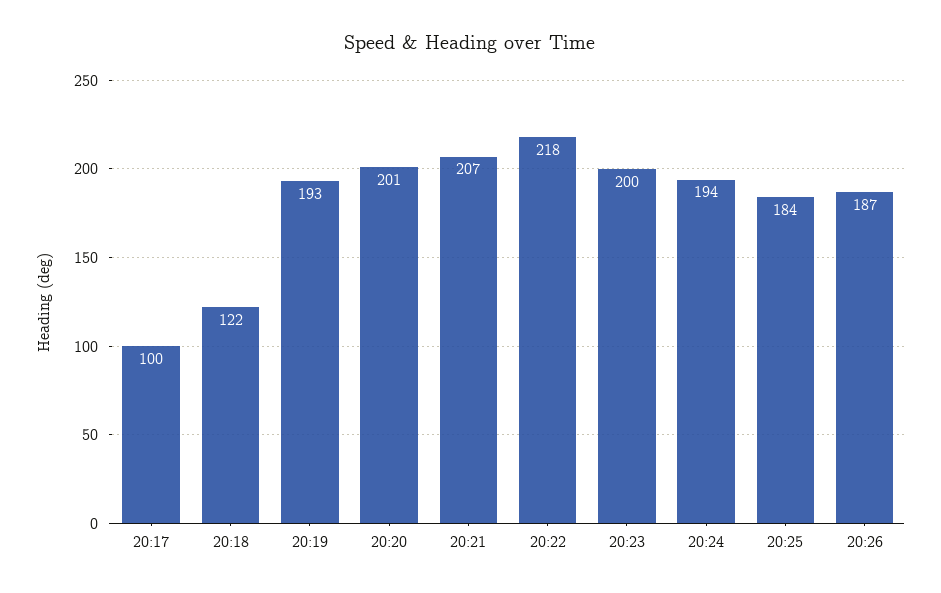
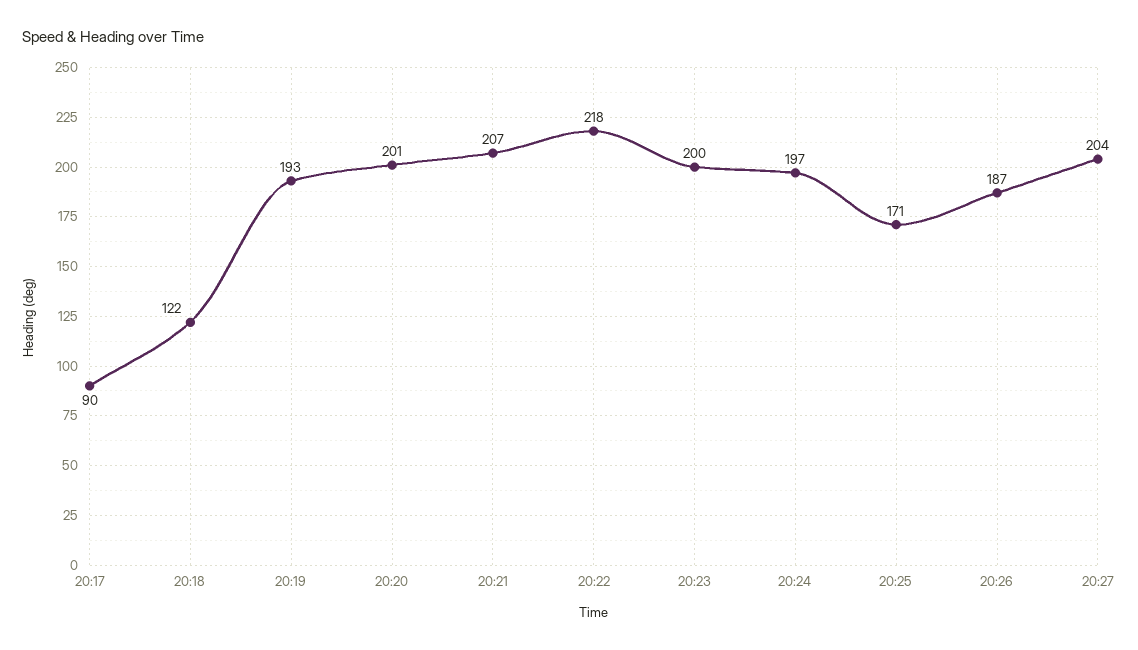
20:17: 100 -> 90
20:24: 194 -> 197
20:25: 184 -> 171
20:27: none -> 204

